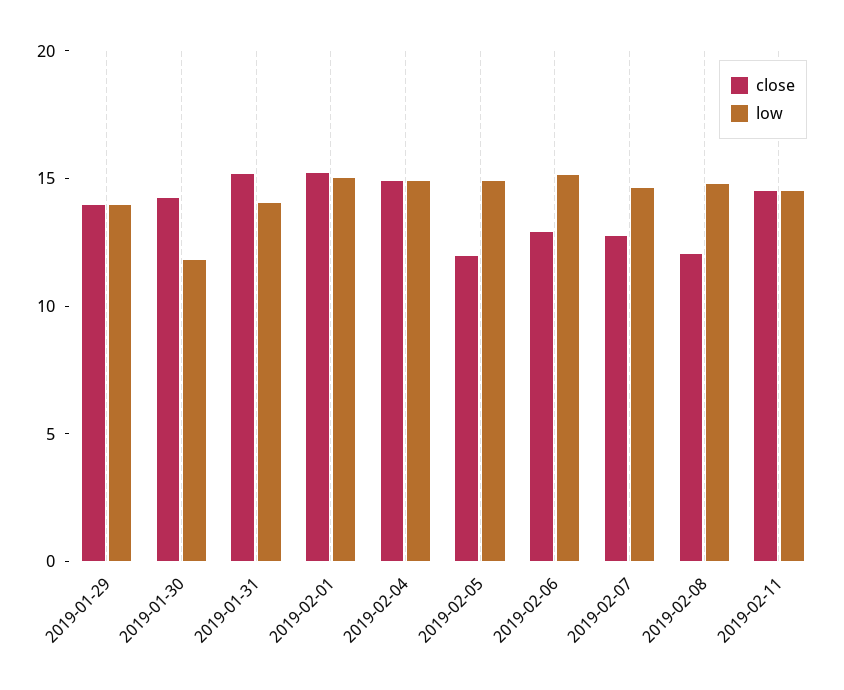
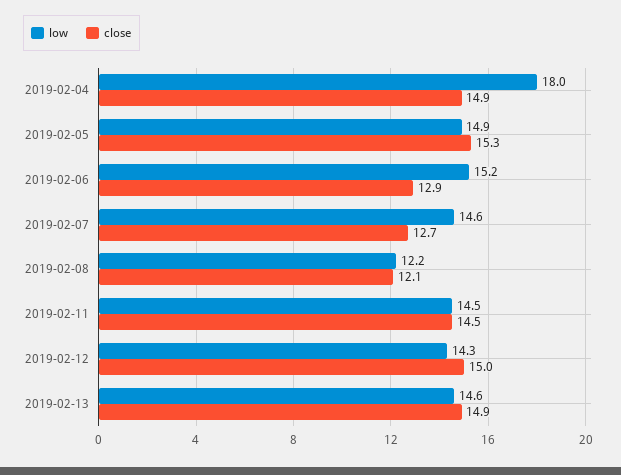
close, 2019-01-29: 14 -> none
low, 2019-01-29: 14 -> none
close, 2019-01-30: 14 -> none
low, 2019-01-30: 12 -> none
close, 2019-01-31: 15 -> none
low, 2019-01-31: 14 -> none
close, 2019-02-01: 15 -> none
low, 2019-02-01: 15 -> none
low, 2019-02-04: 15 -> 18
close, 2019-02-05: 12 -> 15.3
low, 2019-02-08: 15 -> 12.2
low, 2019-02-12: none -> 14.3
close, 2019-02-12: none -> 15
low, 2019-02-13: none -> 14.6
close, 2019-02-13: none -> 14.9

